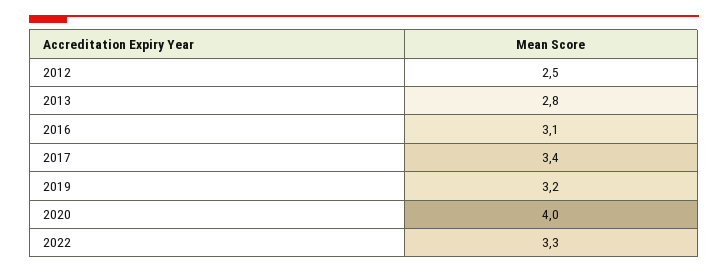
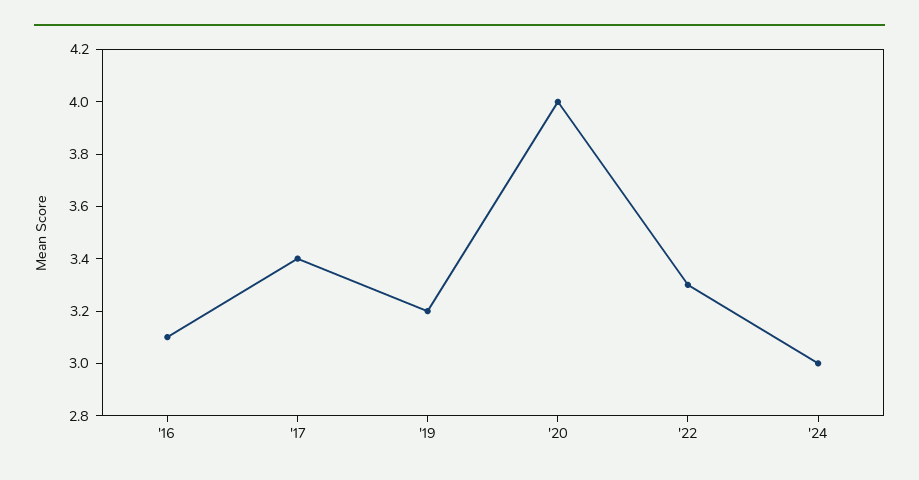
2012: 2.5 -> none
2013: 2.8 -> none
'24: none -> 3

